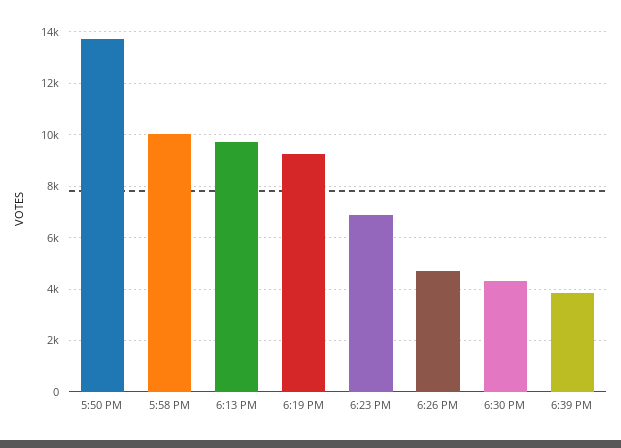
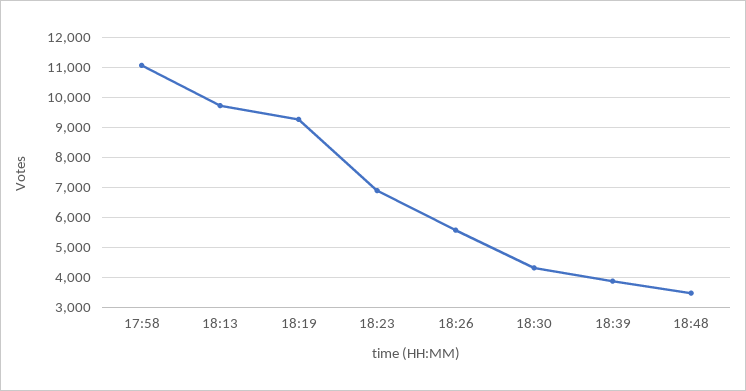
5:50 PM: 13750 -> none
5:58 PM: 10000 -> 11000
6:26 PM: 4750 -> 5500
18:48: none -> 3500

